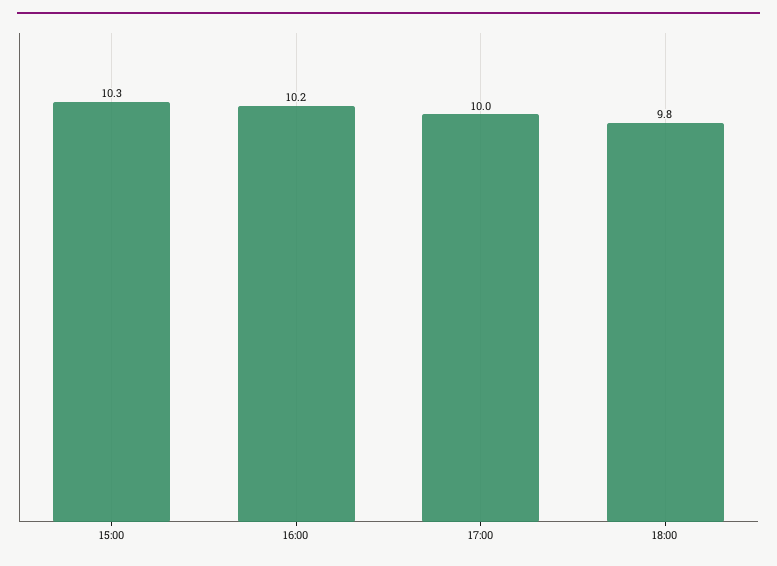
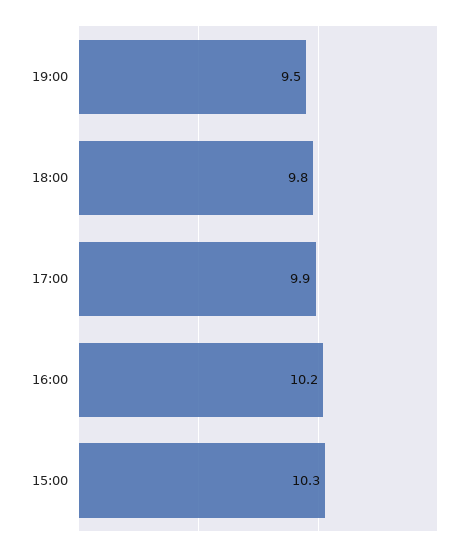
17:00: 10 -> 9.9
19:00: none -> 9.5

